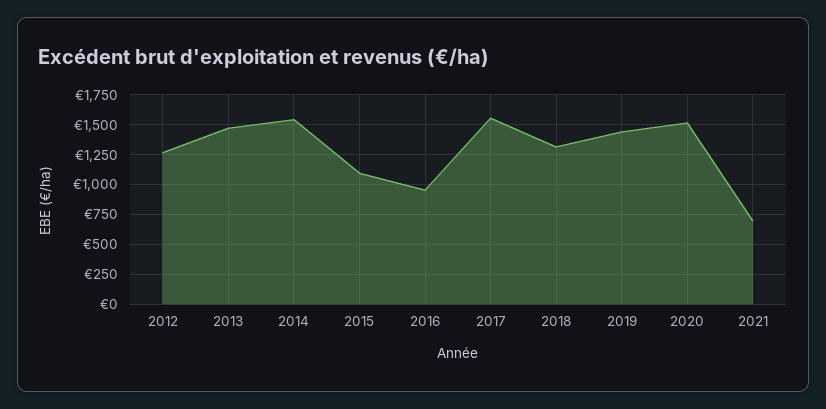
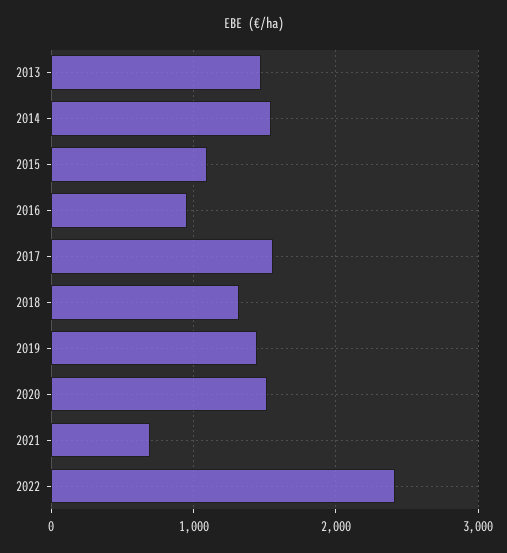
2012: 1250 -> none
2022: none -> 2400

